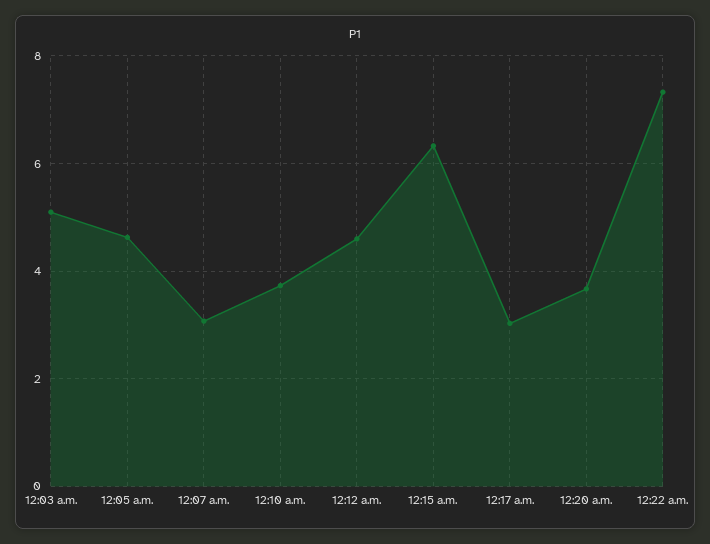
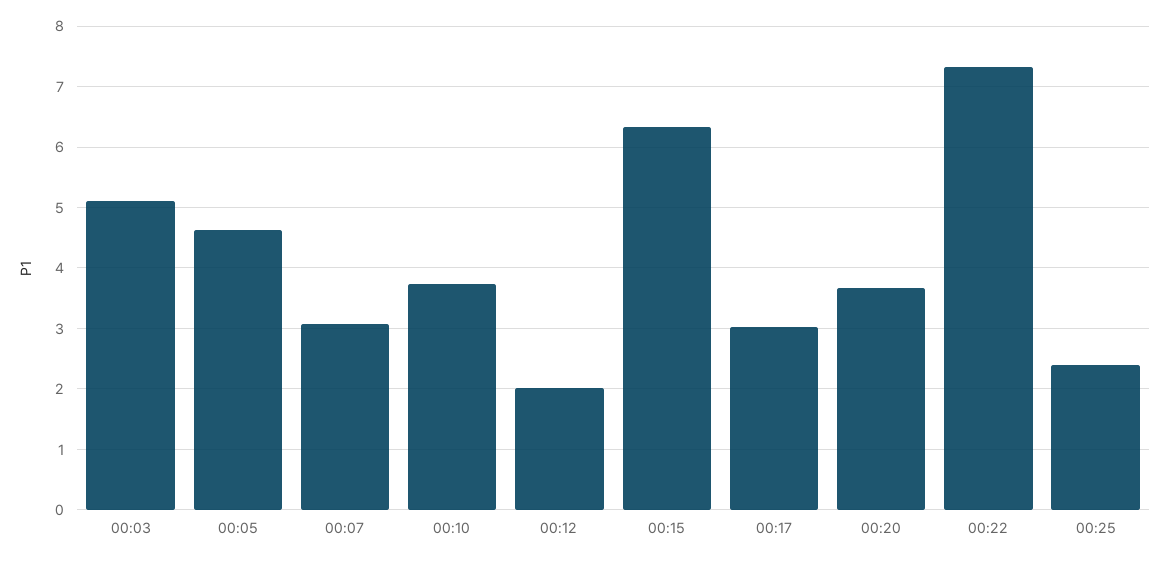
12:12 a.m.: 4.6 -> 2
00:25: none -> 2.4

